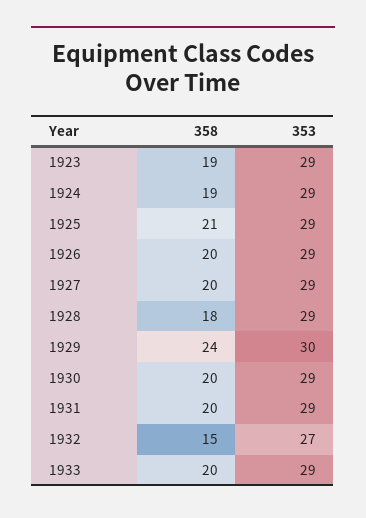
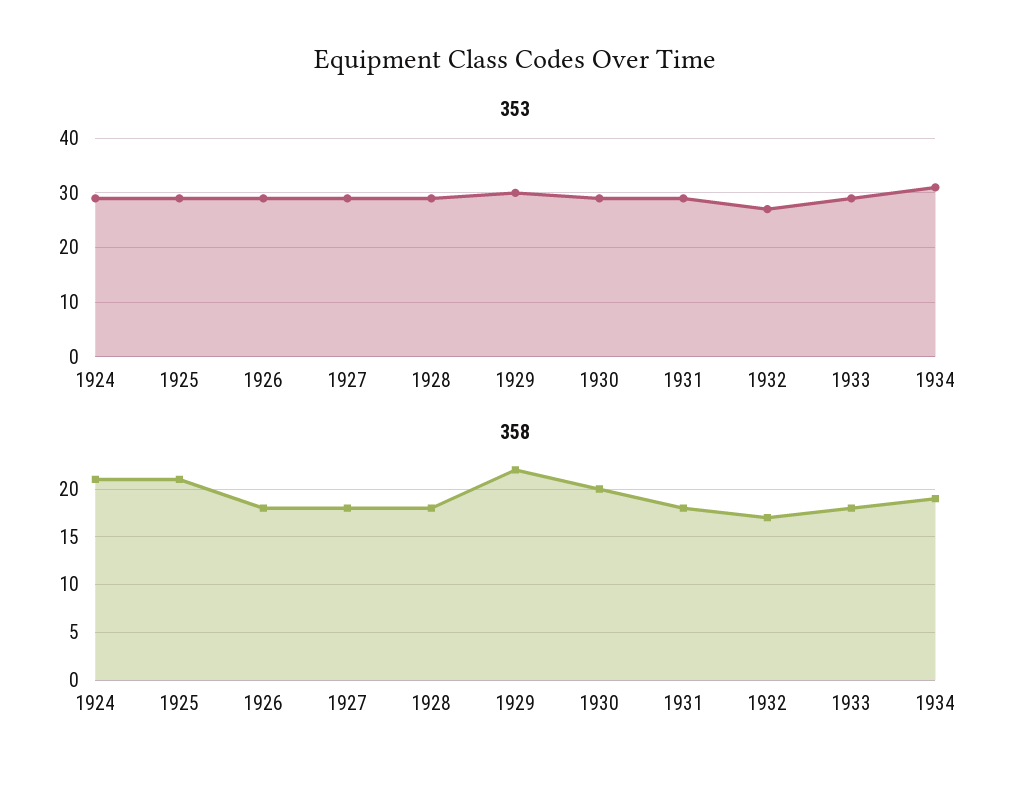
358, 1923: 19 -> none
353, 1923: 29 -> none
358, 1924: 19 -> 21
358, 1926: 20 -> 18
358, 1927: 20 -> 18
358, 1929: 24 -> 22
358, 1931: 20 -> 18
358, 1932: 15 -> 17
358, 1933: 20 -> 18
353, 1934: none -> 30
358, 1934: none -> 19

